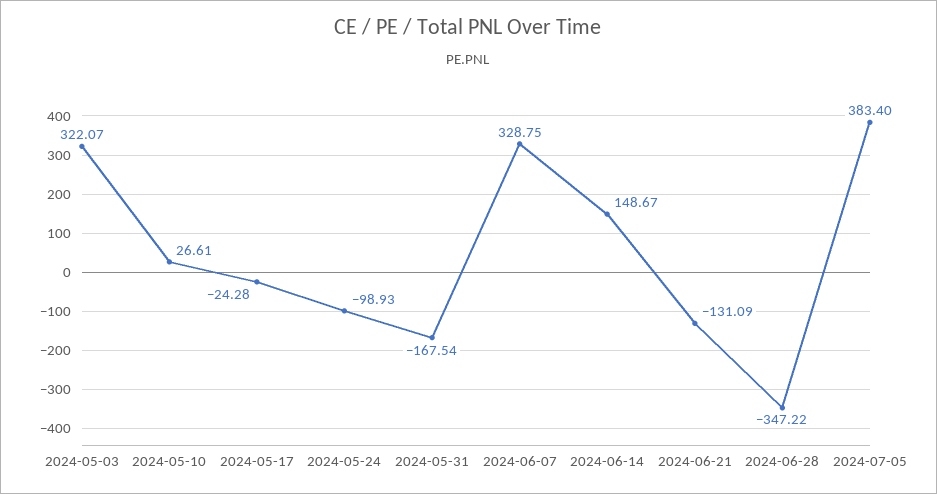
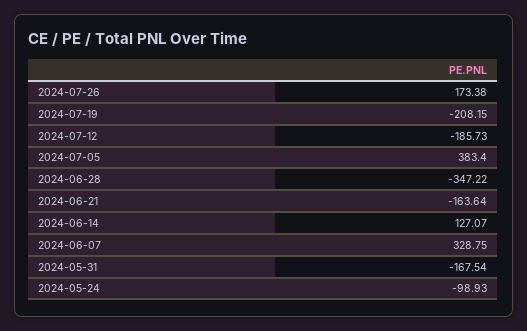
2024-05-03: 322.07 -> none
2024-05-10: 26.61 -> none
2024-05-17: -24.28 -> none
2024-06-14: 148.67 -> 127.07
2024-06-21: -131.09 -> -163.64
2024-07-26: none -> 173.38
2024-07-19: none -> -208.15
2024-07-12: none -> -185.73

